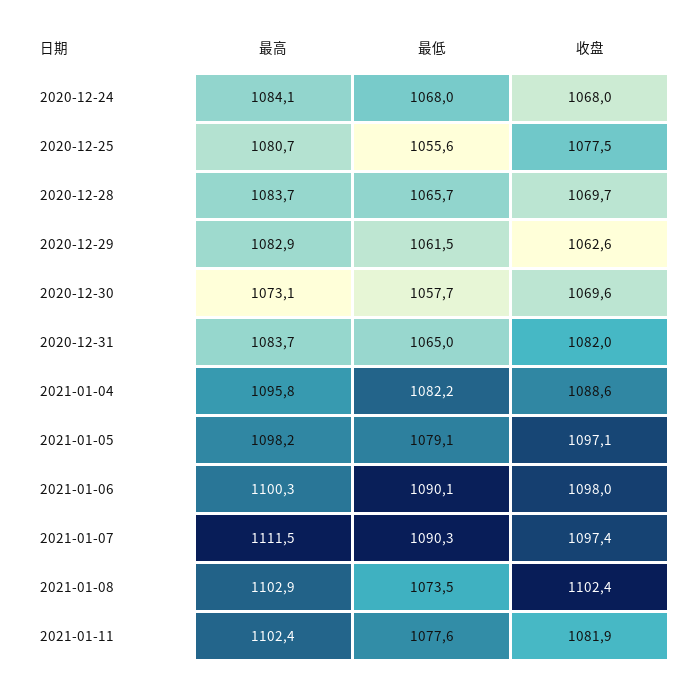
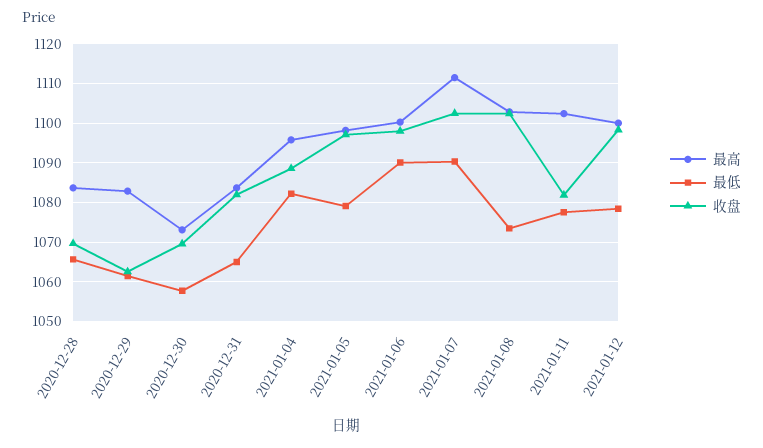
最高, 2020-12-24: 1084.1 -> none
最低, 2020-12-24: 1068 -> none
收盘, 2020-12-24: 1068 -> none
最高, 2020-12-25: 1080.7 -> none
最低, 2020-12-25: 1055.6 -> none
收盘, 2020-12-25: 1077.5 -> none
收盘, 2021-01-07: 1097.4 -> 1102
最高, 2021-01-12: none -> 1100
最低, 2021-01-12: none -> 1078
收盘, 2021-01-12: none -> 1098

